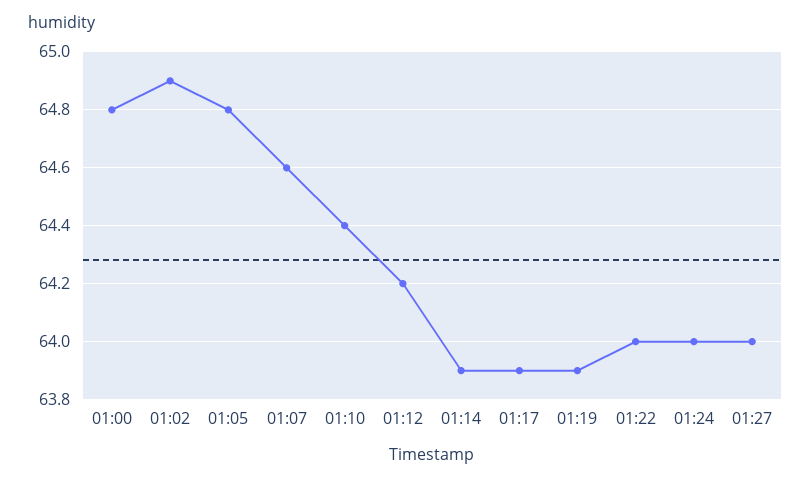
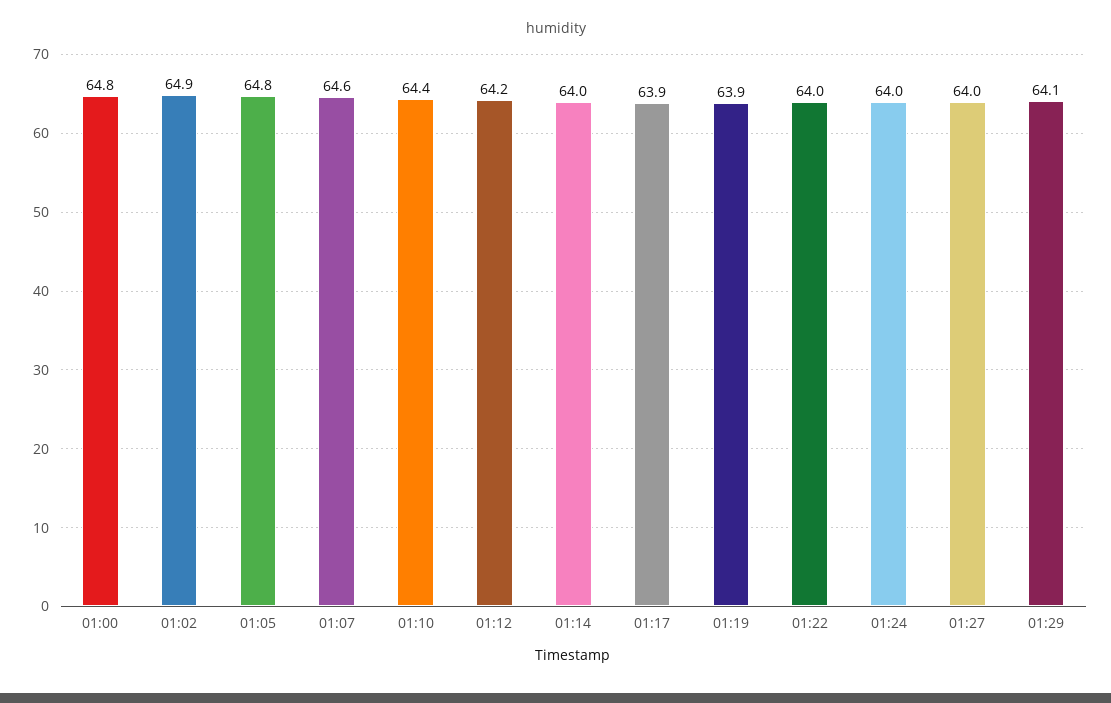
01:14: 63.9 -> 64
01:29: none -> 64.1

